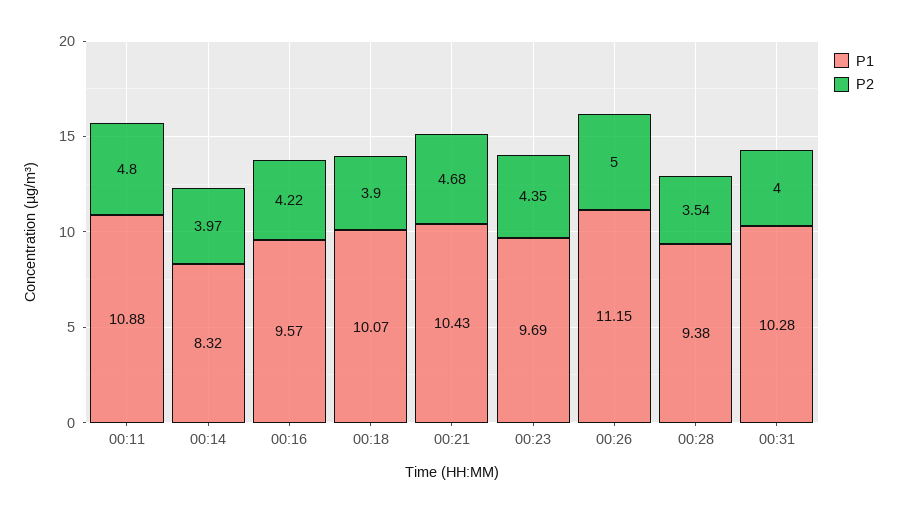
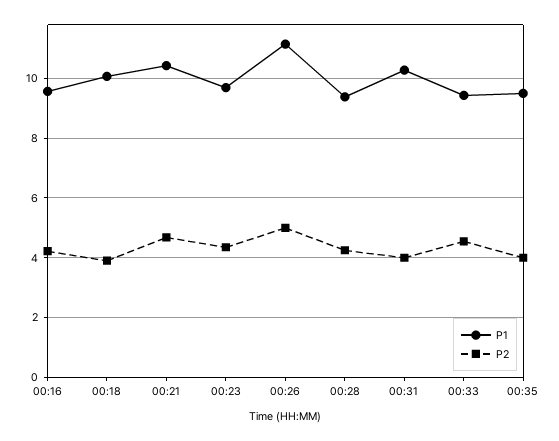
P1, 00:11: 10.88 -> none
P2, 00:11: 4.8 -> none
P1, 00:14: 8.32 -> none
P2, 00:14: 3.97 -> none
P2, 00:28: 3.54 -> 4.25
P1, 00:33: none -> 9.5
P2, 00:33: none -> 4.5
P1, 00:35: none -> 9.5
P2, 00:35: none -> 4

